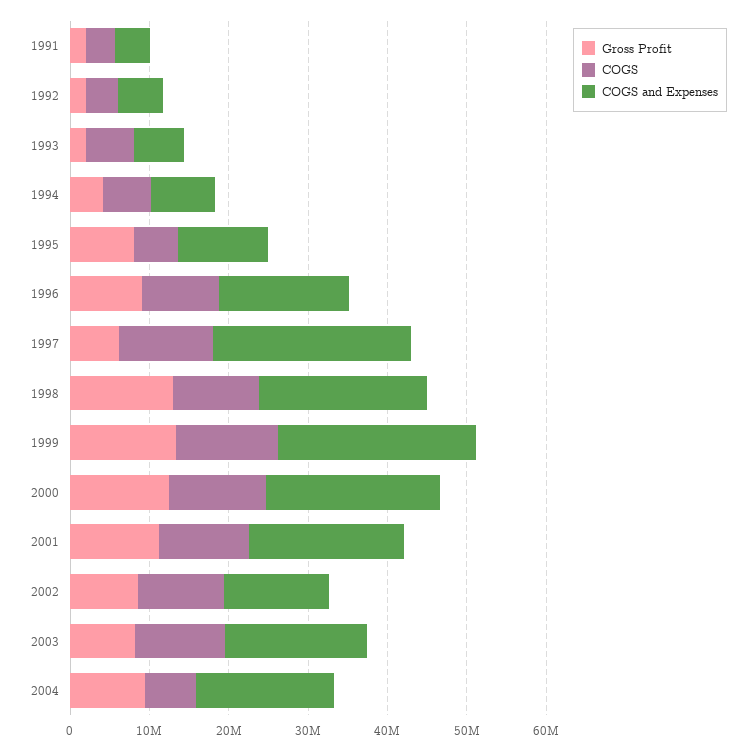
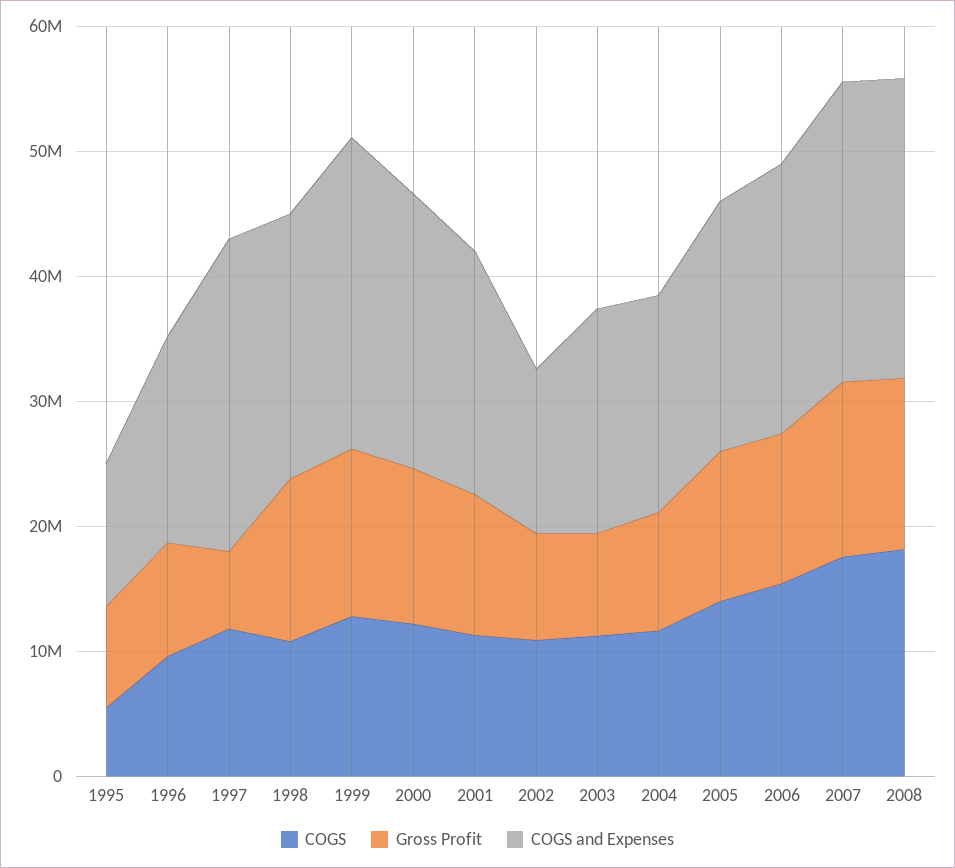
Gross Profit, 1991: 2000000 -> none
COGS, 1991: 4000000 -> none
COGS and Expenses, 1991: 4000000 -> none
Gross Profit, 1992: 2000000 -> none
COGS, 1992: 4000000 -> none
COGS and Expenses, 1992: 6000000 -> none
Gross Profit, 1993: 2000000 -> none
COGS, 1993: 6000000 -> none
COGS and Expenses, 1993: 6000000 -> none
Gross Profit, 1994: 4000000 -> none
COGS, 1994: 6000000 -> none
COGS and Expenses, 1994: 8000000 -> none
COGS, 2004: 6000000 -> 12000000
COGS, 2005: none -> 14000000
Gross Profit, 2005: none -> 12000000
COGS and Expenses, 2005: none -> 20000000
COGS, 2006: none -> 16000000
Gross Profit, 2006: none -> 12000000
COGS and Expenses, 2006: none -> 22000000
COGS, 2007: none -> 18000000
Gross Profit, 2007: none -> 14000000
COGS and Expenses, 2007: none -> 24000000
COGS, 2008: none -> 18000000
Gross Profit, 2008: none -> 14000000
COGS and Expenses, 2008: none -> 24000000

